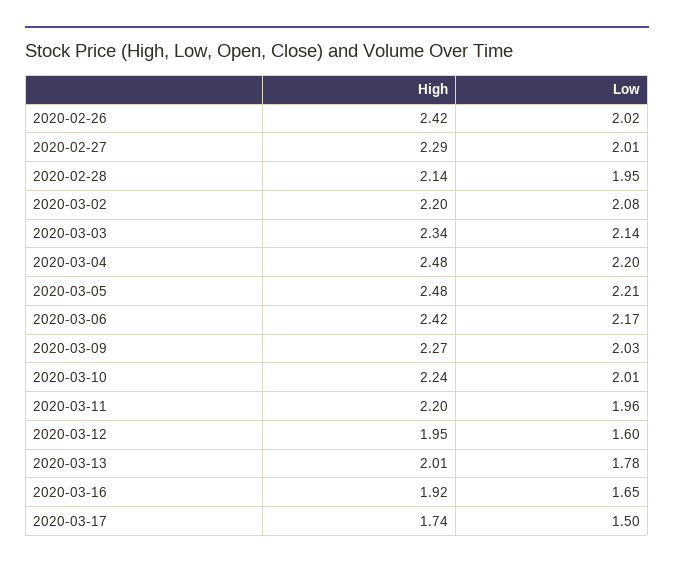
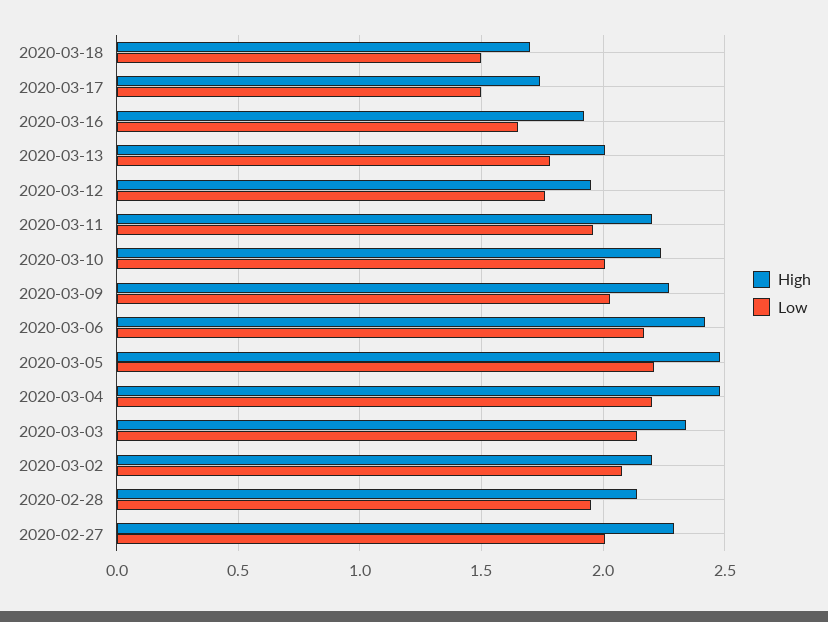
High, 2020-02-26: 2.42 -> none
Low, 2020-02-26: 2.02 -> none
Low, 2020-03-12: 1.6 -> 1.75
High, 2020-03-18: none -> 1.7
Low, 2020-03-18: none -> 1.5

